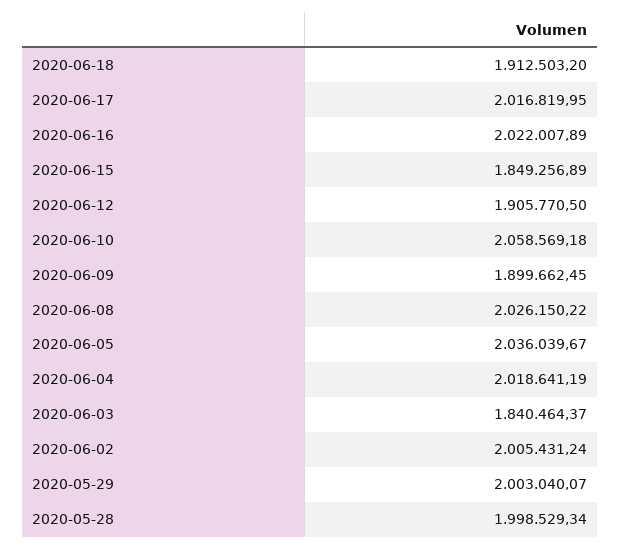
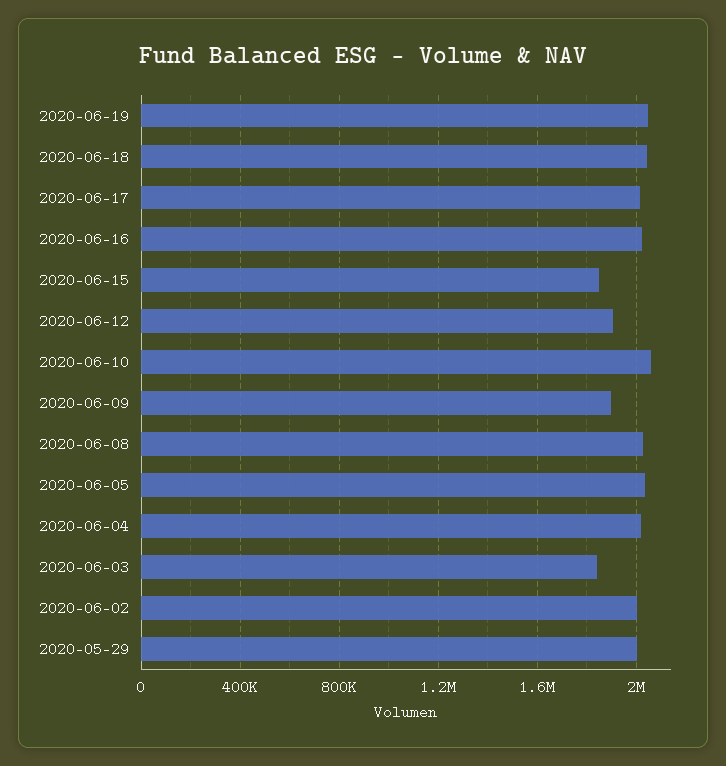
2020-06-18: 1912503.2 -> 2050000
2020-05-28: 1998529.34 -> none
2020-06-19: none -> 2050000

